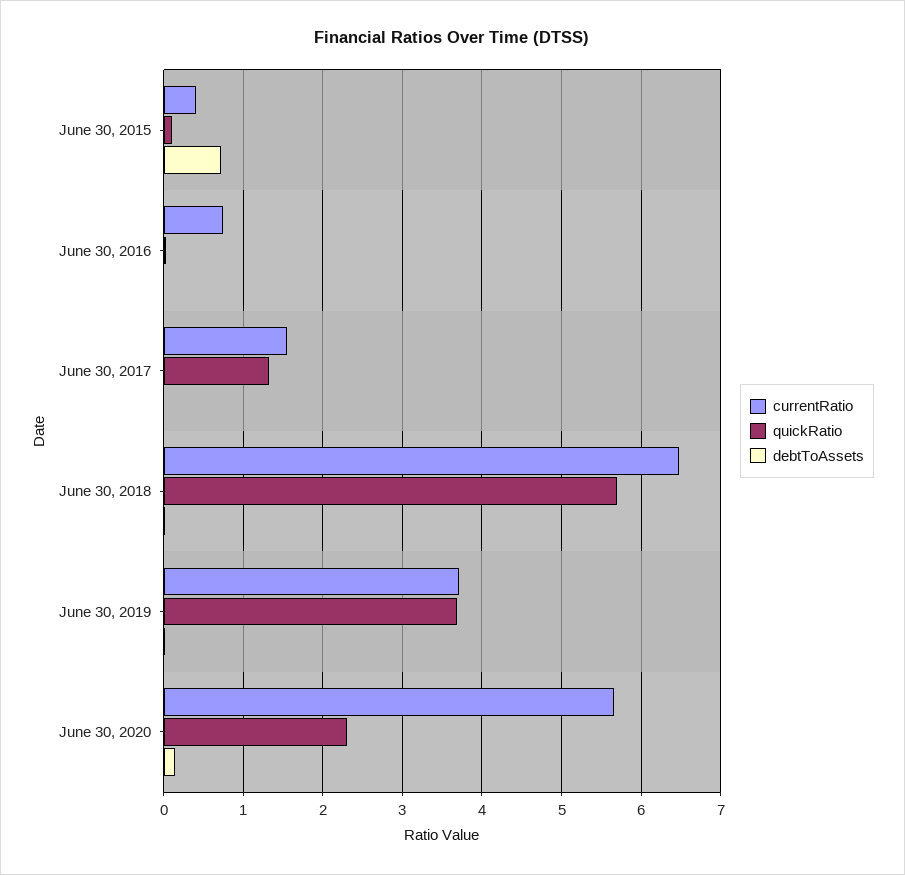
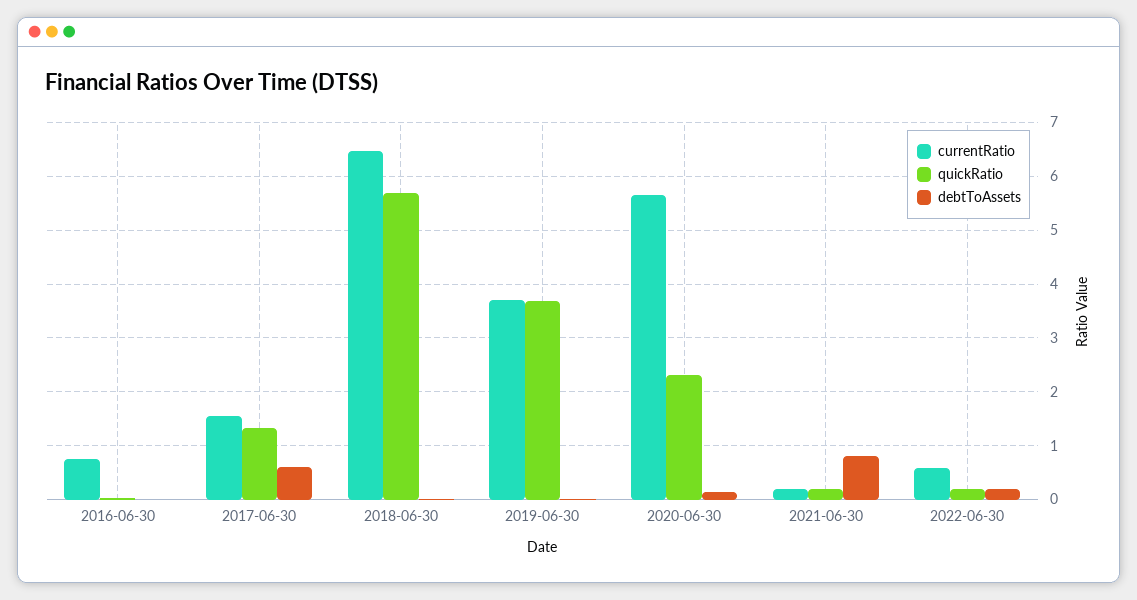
currentRatio, June 30, 2015: 0.4 -> none
quickRatio, June 30, 2015: 0.1 -> none
debtToAssets, June 30, 2015: 0.7 -> none
debtToAssets, June 30, 2017: 0 -> 0.6
currentRatio, 2021-06-30: none -> 0.2
quickRatio, 2021-06-30: none -> 0.2
debtToAssets, 2021-06-30: none -> 0.8
currentRatio, 2022-06-30: none -> 0.6
quickRatio, 2022-06-30: none -> 0.2
debtToAssets, 2022-06-30: none -> 0.2

